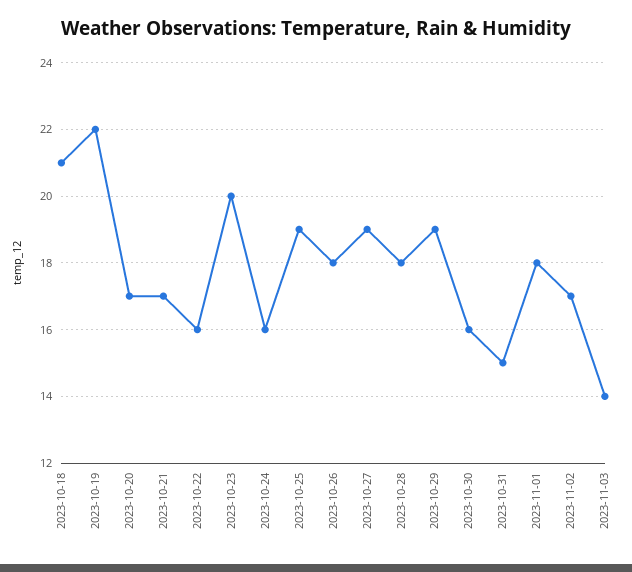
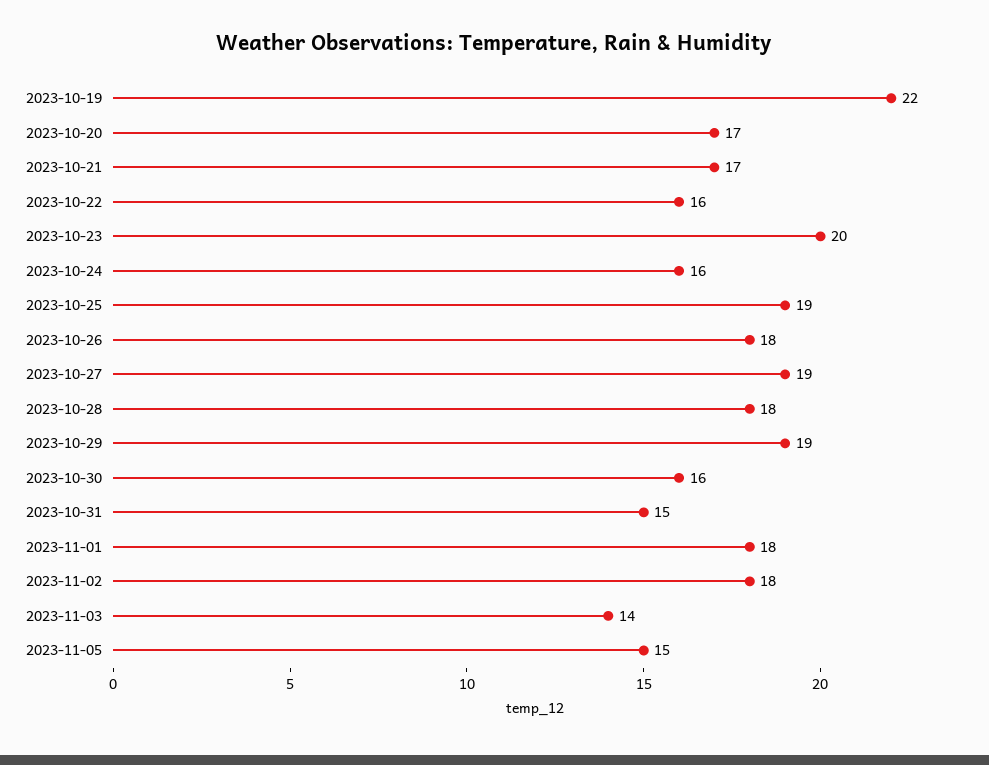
2023-10-18: 21 -> none
2023-11-02: 17 -> 18
2023-11-05: none -> 15

